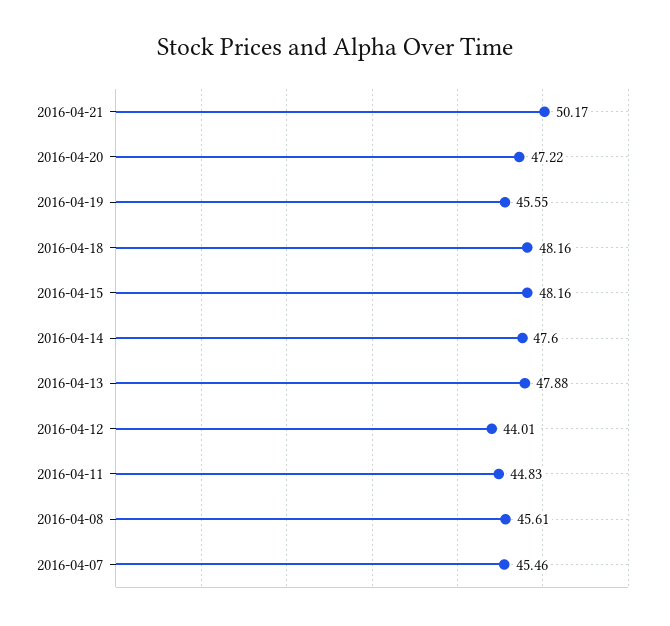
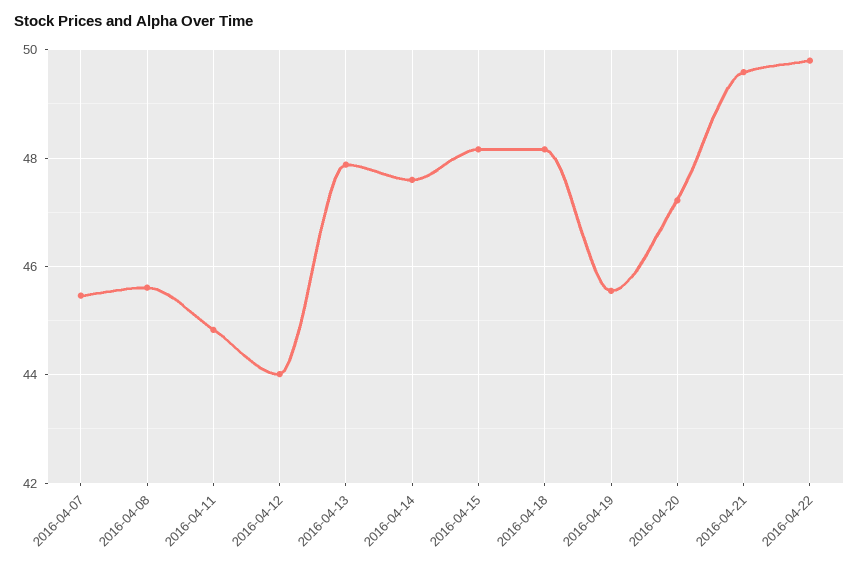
2016-04-21: 50.17 -> 49.6
2016-04-22: none -> 49.8

